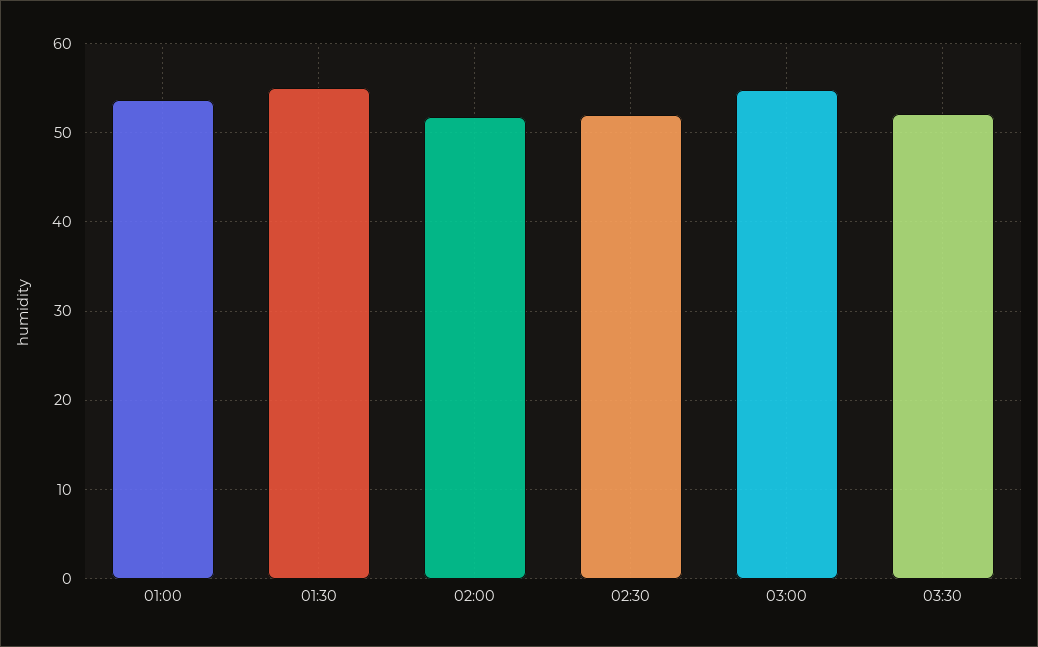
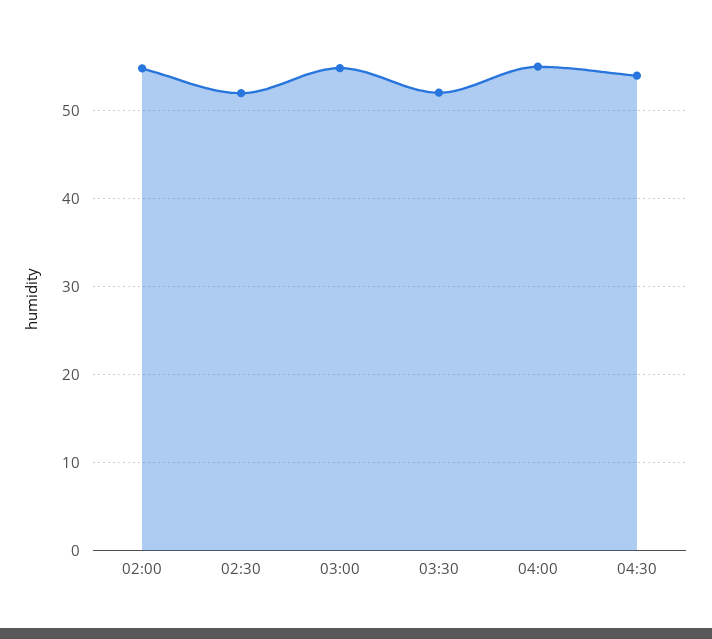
01:00: 54 -> none
01:30: 55 -> none
02:00: 52 -> 55
04:00: none -> 55
04:30: none -> 54

